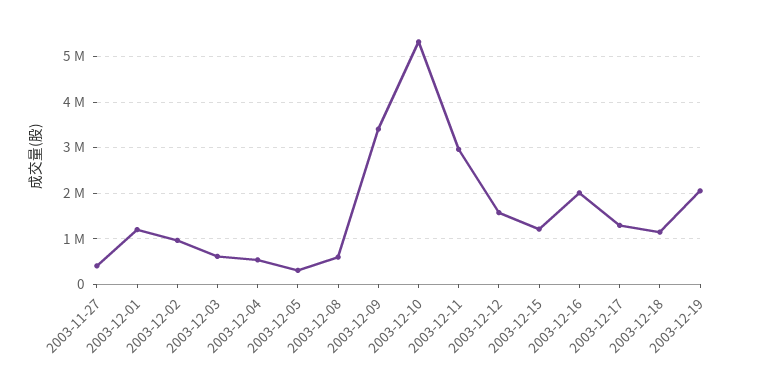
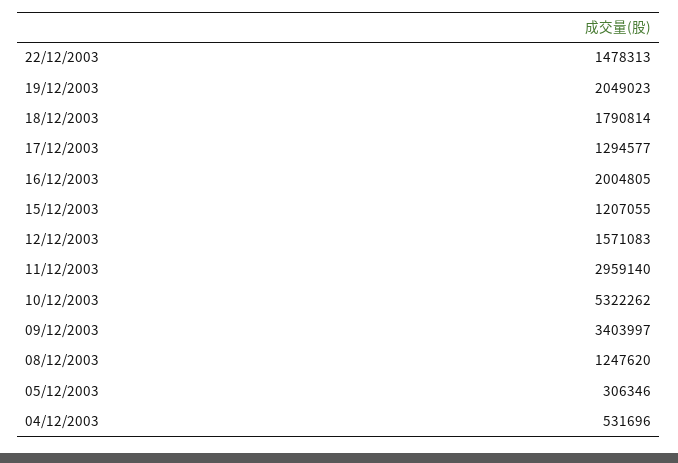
2003-11-27: 400000 -> none
2003-12-01: 1200000 -> none
2003-12-02: 1000000 -> none
2003-12-03: 600000 -> none
2003-12-08: 600000 -> 1247620
2003-12-18: 1200000 -> 1790814
22/12/2003: none -> 1478313

